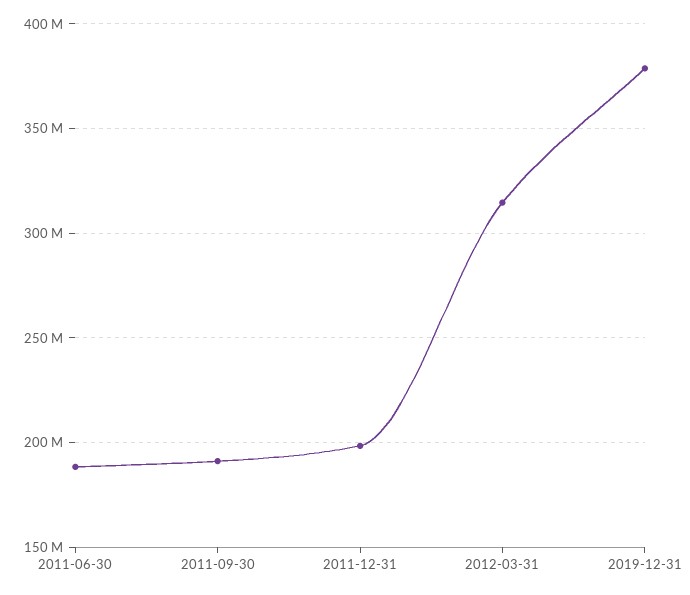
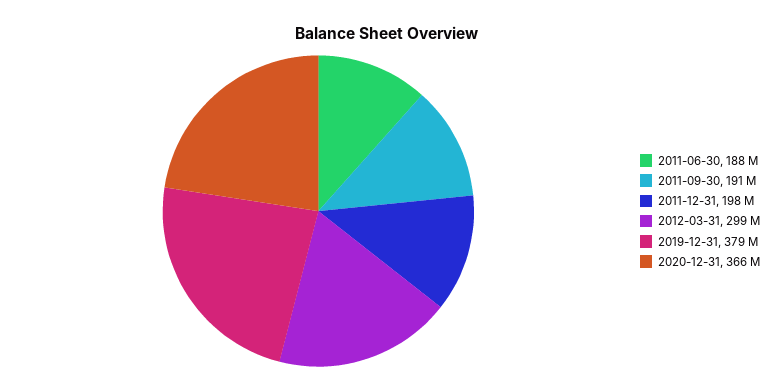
2012-03-31: 315000000 -> 299000000
2020-12-31: none -> 366000000

